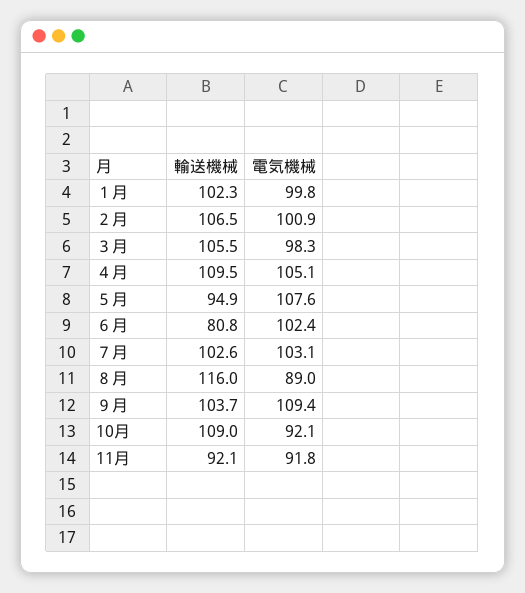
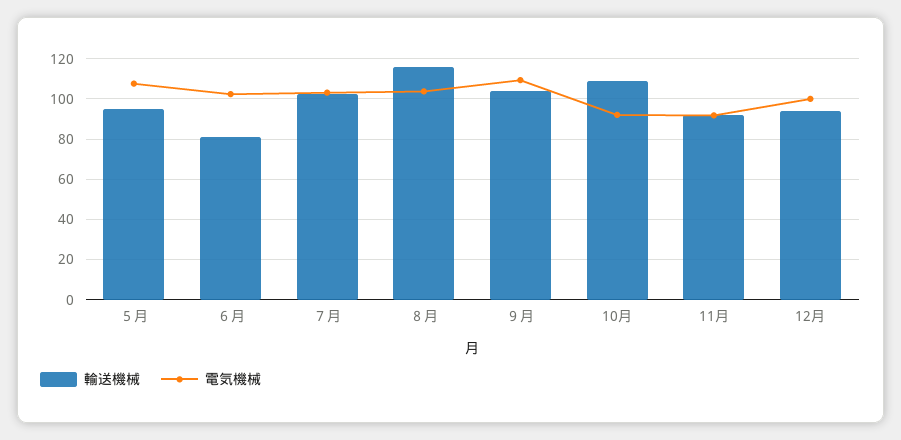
輸送機械, １月: 102.3 -> none
電気機械, １月: 99.8 -> none
輸送機械, ２月: 106.5 -> none
電気機械, ２月: 100.9 -> none
輸送機械, ３月: 105.5 -> none
電気機械, ３月: 98.3 -> none
輸送機械, ４月: 109.5 -> none
電気機械, ４月: 105.1 -> none
電気機械, ８月: 89 -> 105
輸送機械, 12月: none -> 95
電気機械, 12月: none -> 100

